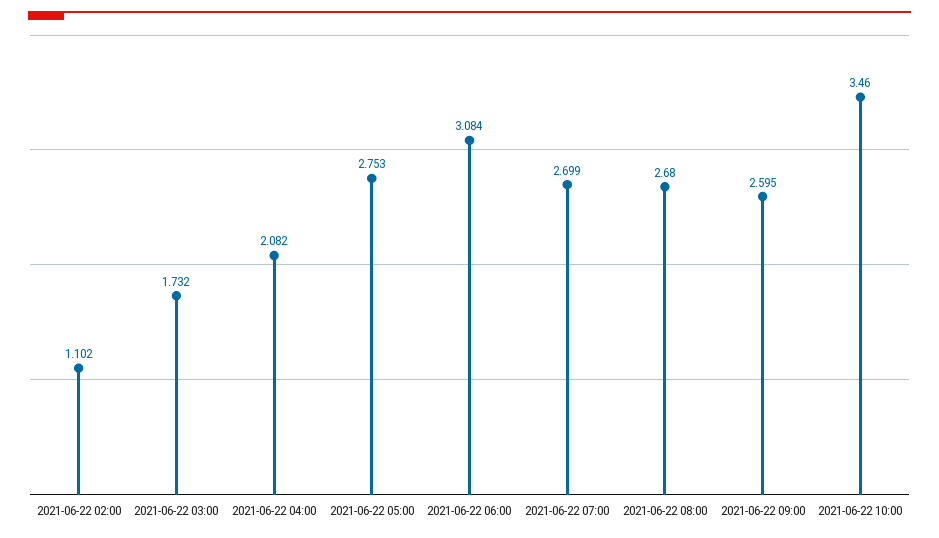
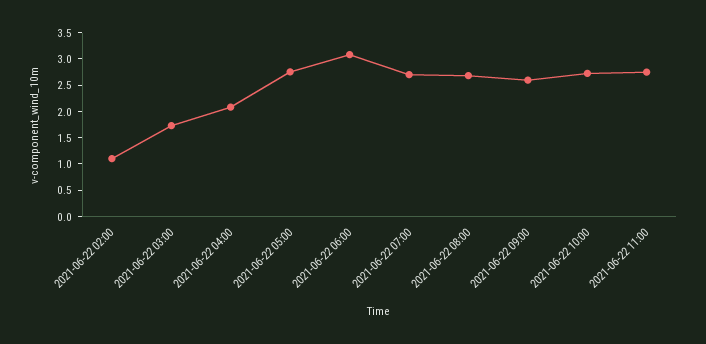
2021-06-22 10:00: 3.46 -> 2.75
2021-06-22 11:00: none -> 2.75

